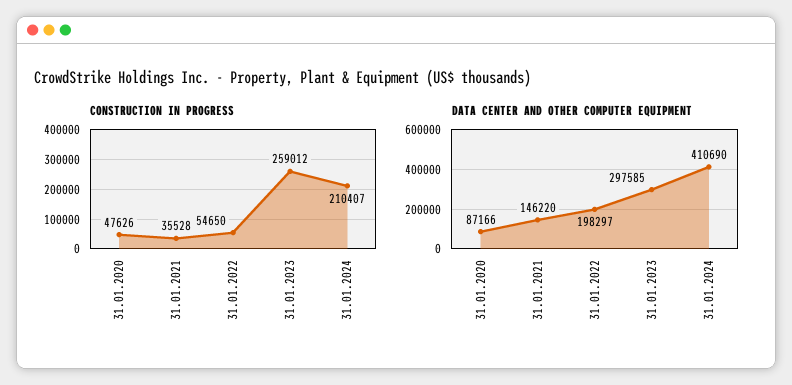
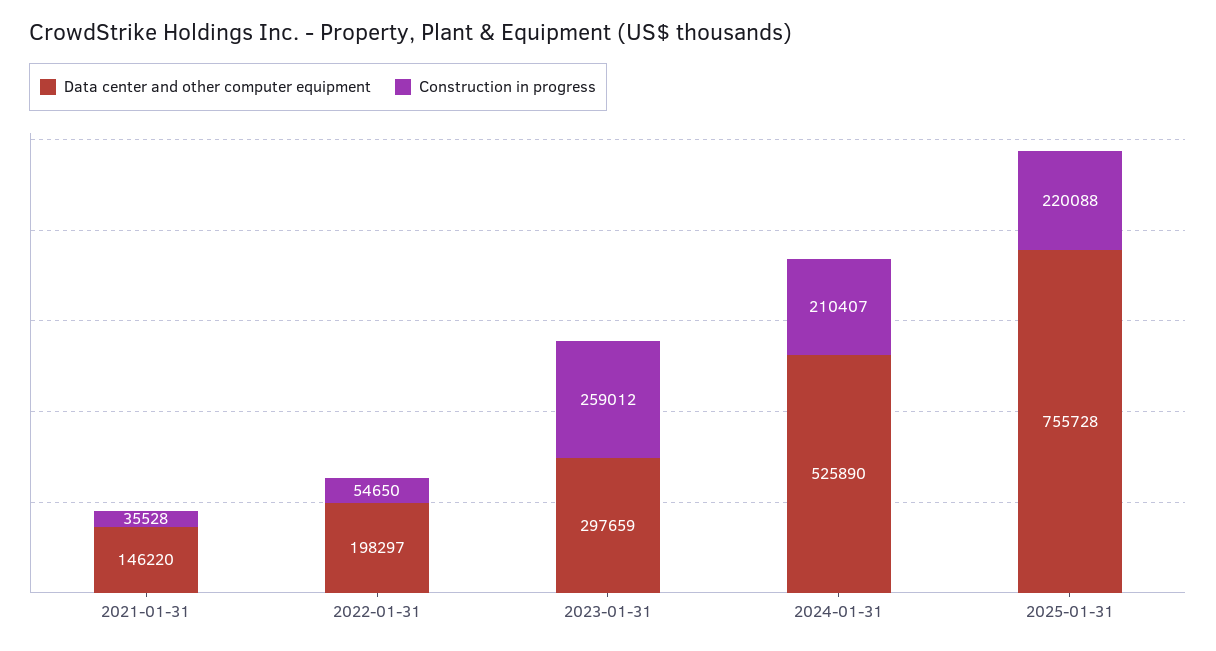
CONSTRUCTION IN PROGRESS, 31.01.2020: 47626 -> none
DATA CENTER AND OTHER COMPUTER EQUIPMENT, 31.01.2020: 87166 -> none
DATA CENTER AND OTHER COMPUTER EQUIPMENT, 31.01.2023: 297585 -> 297659
DATA CENTER AND OTHER COMPUTER EQUIPMENT, 31.01.2024: 410690 -> 525890
DATA CENTER AND OTHER COMPUTER EQUIPMENT, 2025-01-31: none -> 755728
CONSTRUCTION IN PROGRESS, 2025-01-31: none -> 220088

